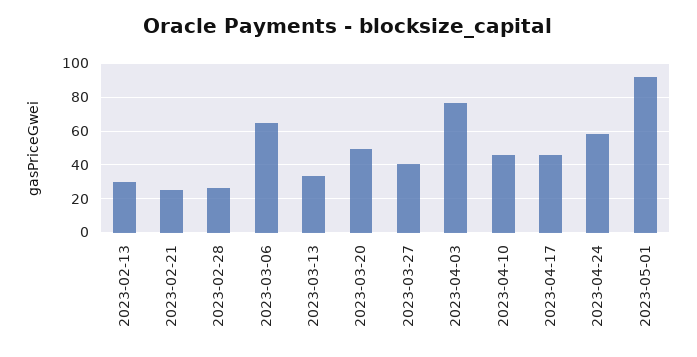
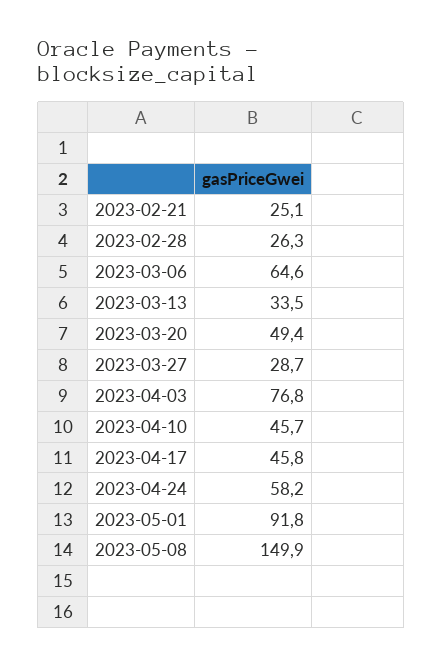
2023-02-13: 30 -> none
2023-03-27: 40 -> 28.7
2023-05-08: none -> 149.9

